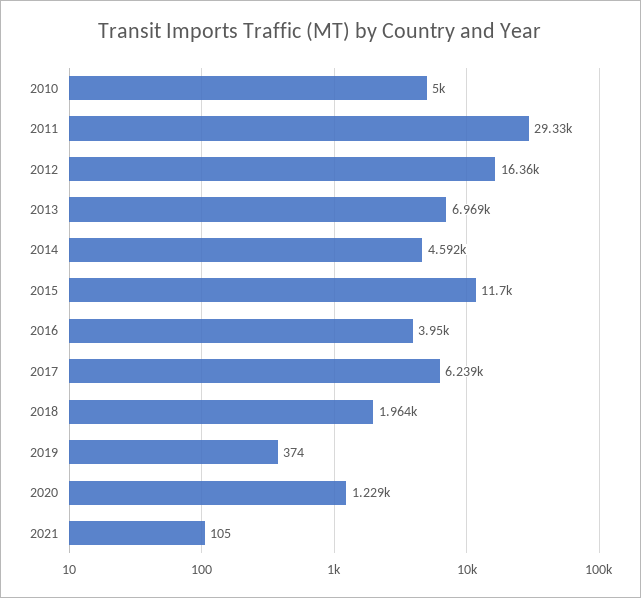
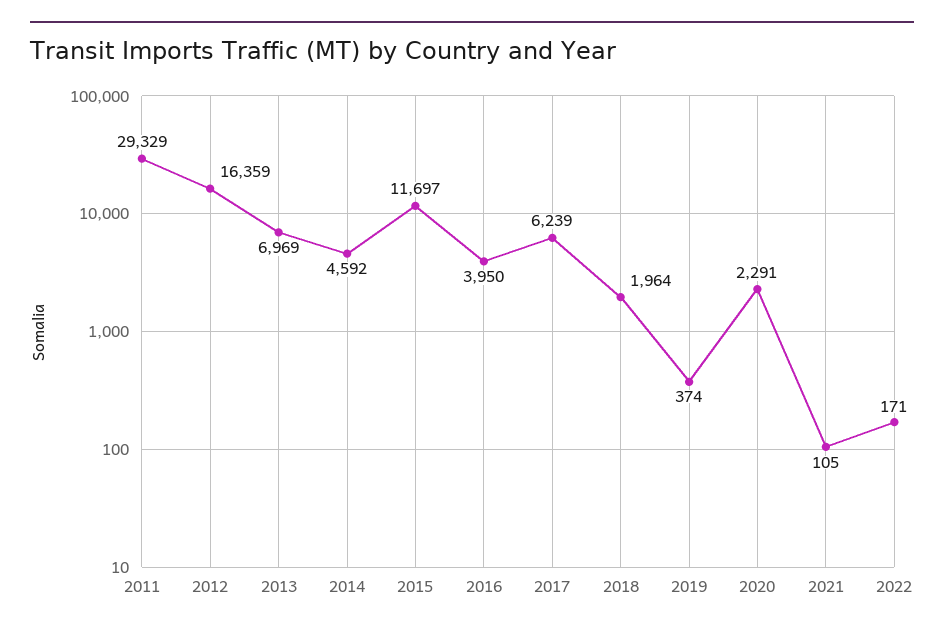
2010: 5000 -> none
2020: 1229 -> 2291
2022: none -> 171

